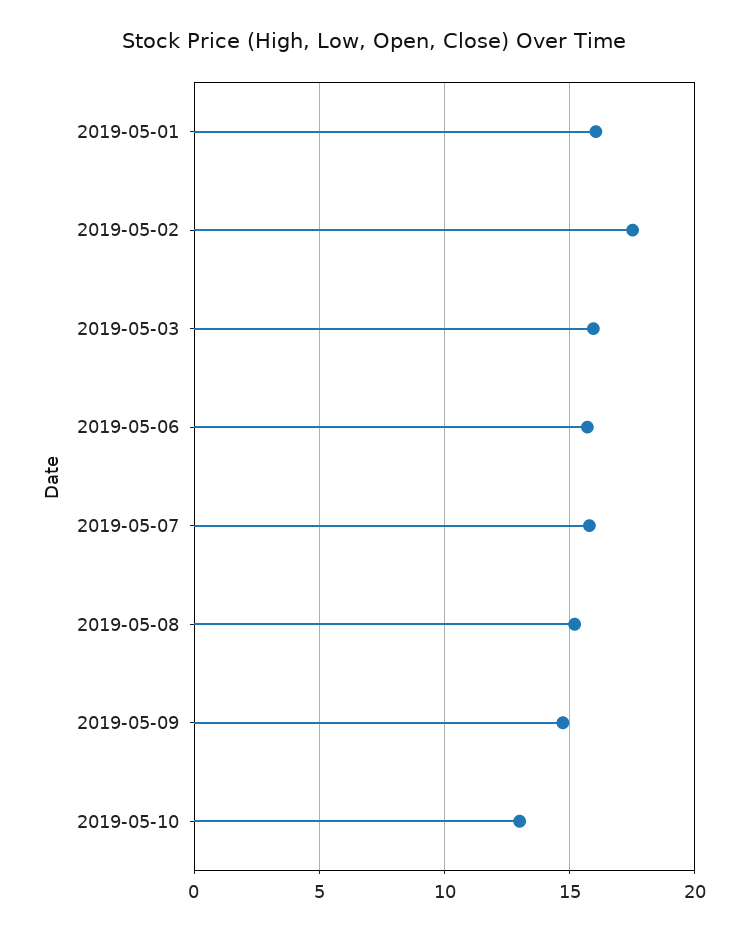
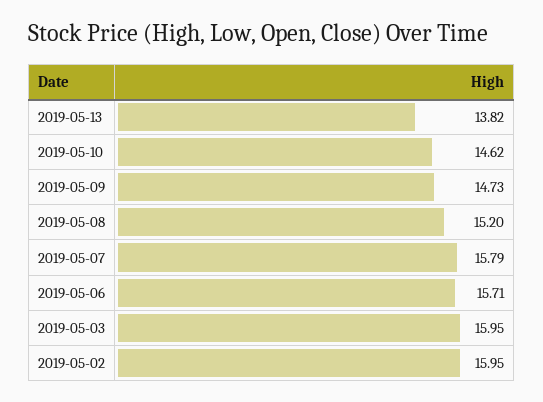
2019-05-01: 16 -> none
2019-05-02: 17.5 -> 15.95
2019-05-10: 13 -> 14.62
2019-05-13: none -> 13.82

